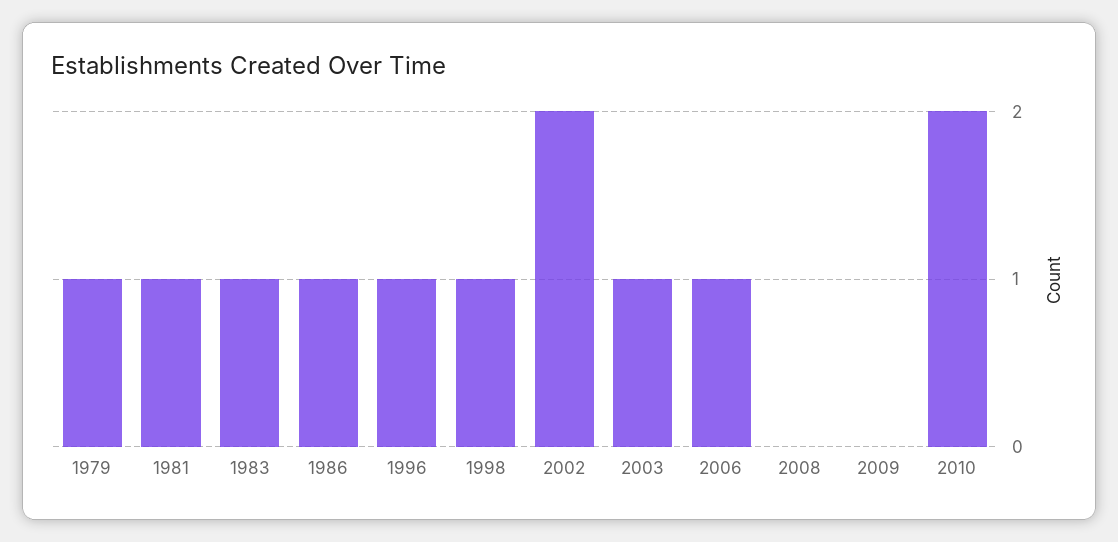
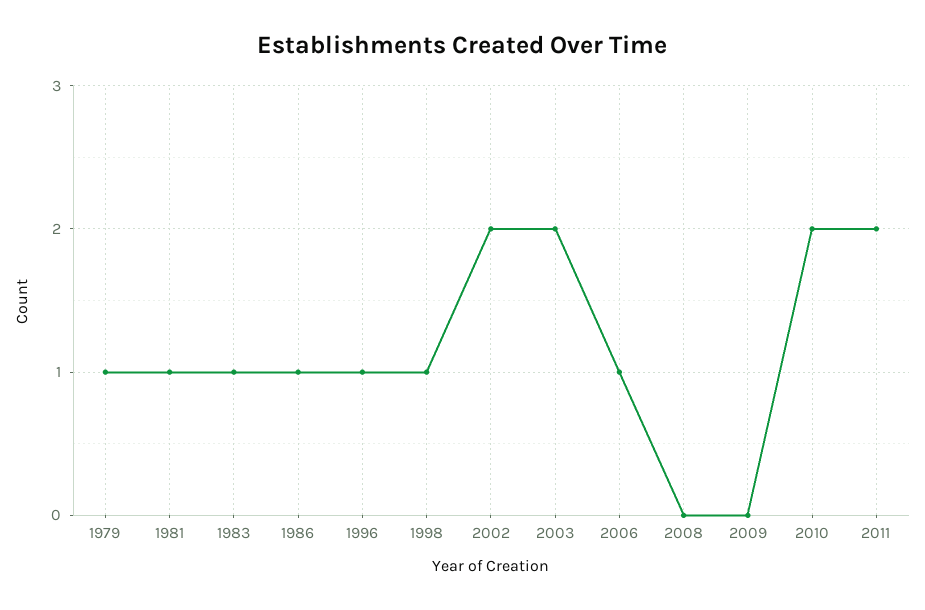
2003: 1 -> 2
2011: none -> 2

